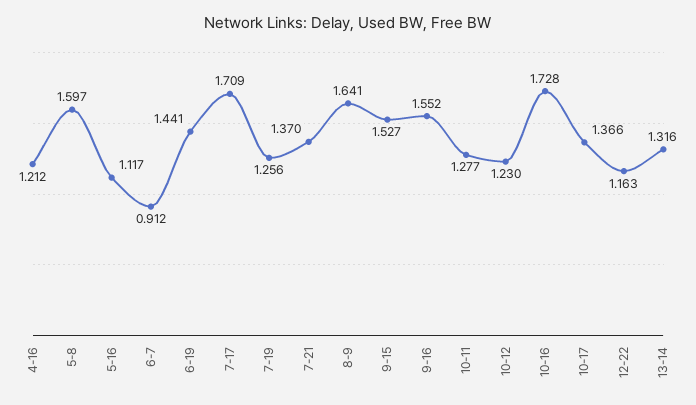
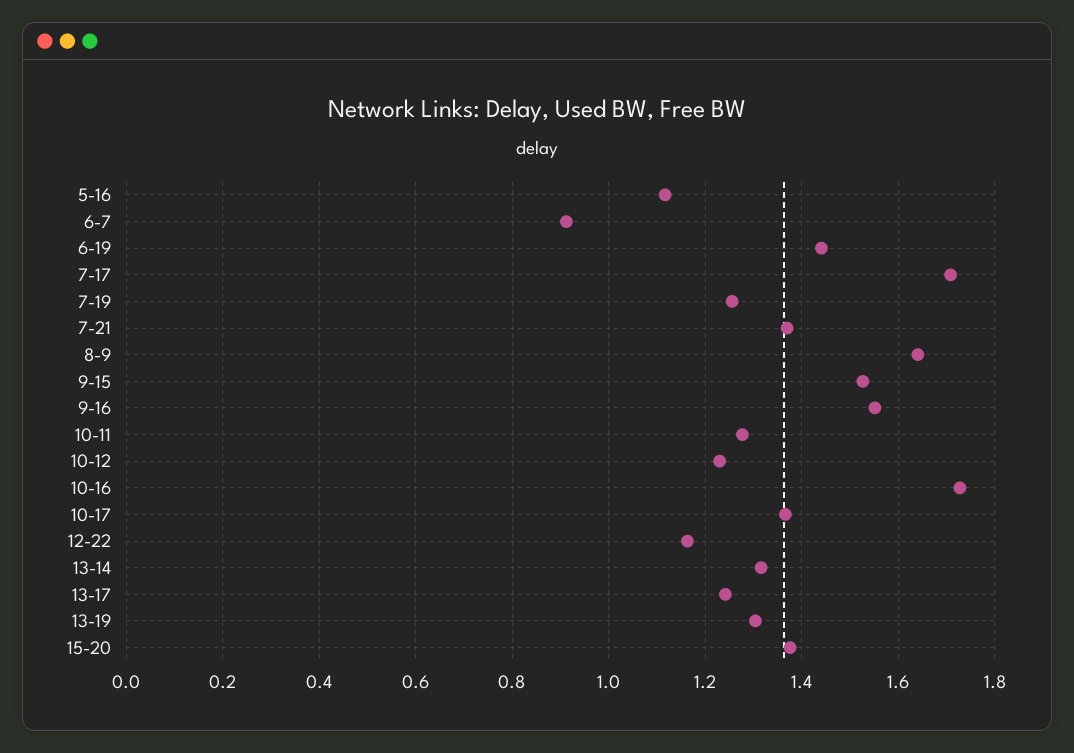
4-16: 1.212 -> none
5-8: 1.597 -> none
13-17: none -> 1.24
13-19: none -> 1.3
15-20: none -> 1.38

